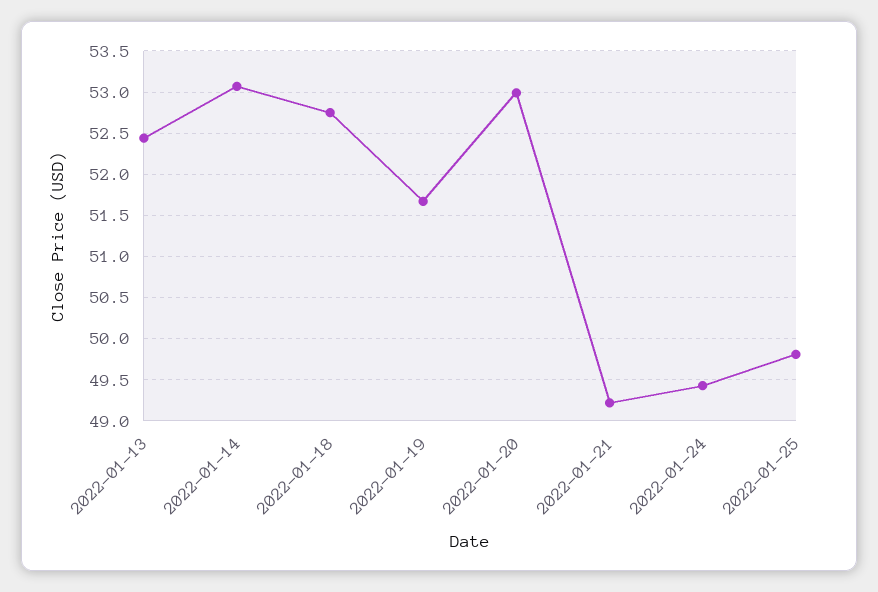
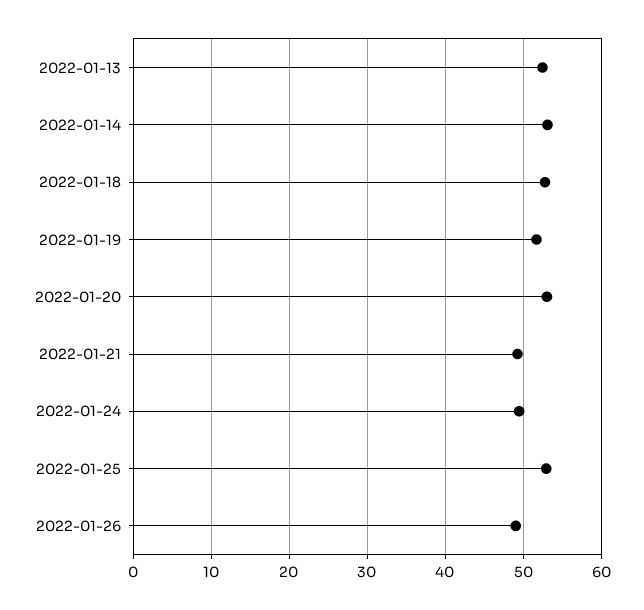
2022-01-25: 49.8 -> 53
2022-01-26: none -> 49

